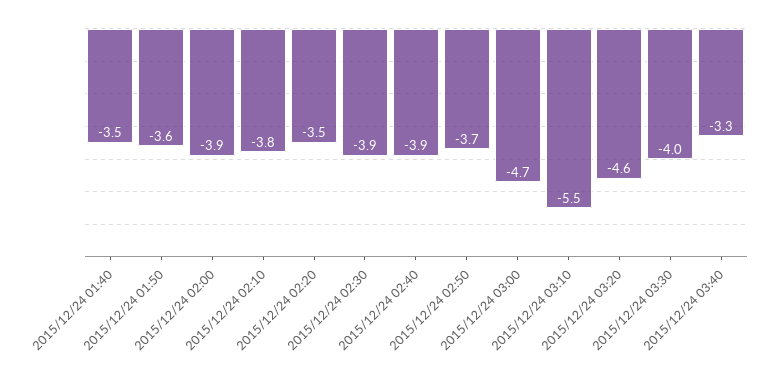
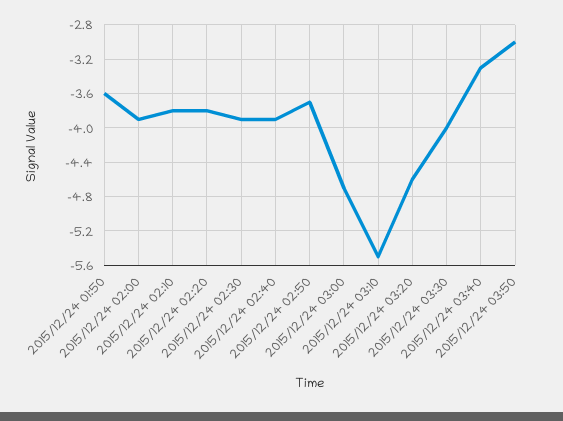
2015/12/24 01:40: -3.5 -> none
2015/12/24 02:20: -3.5 -> -3.8
2015/12/24 03:50: none -> -3

